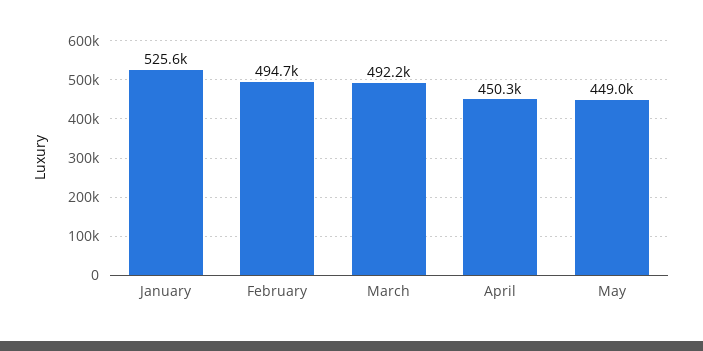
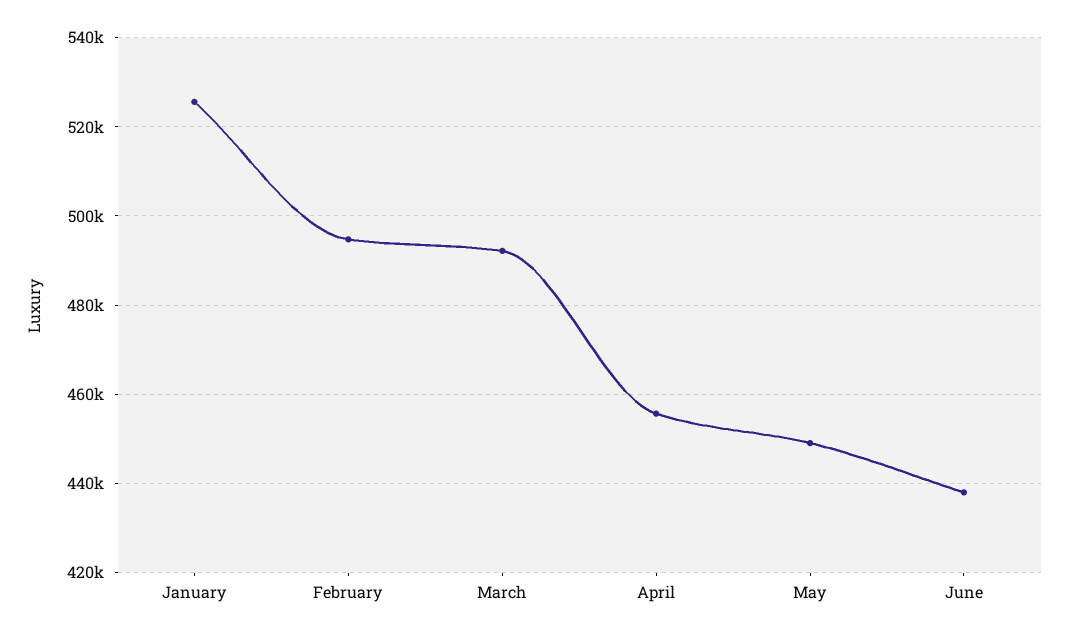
April: 450300 -> 456000
June: none -> 438000

